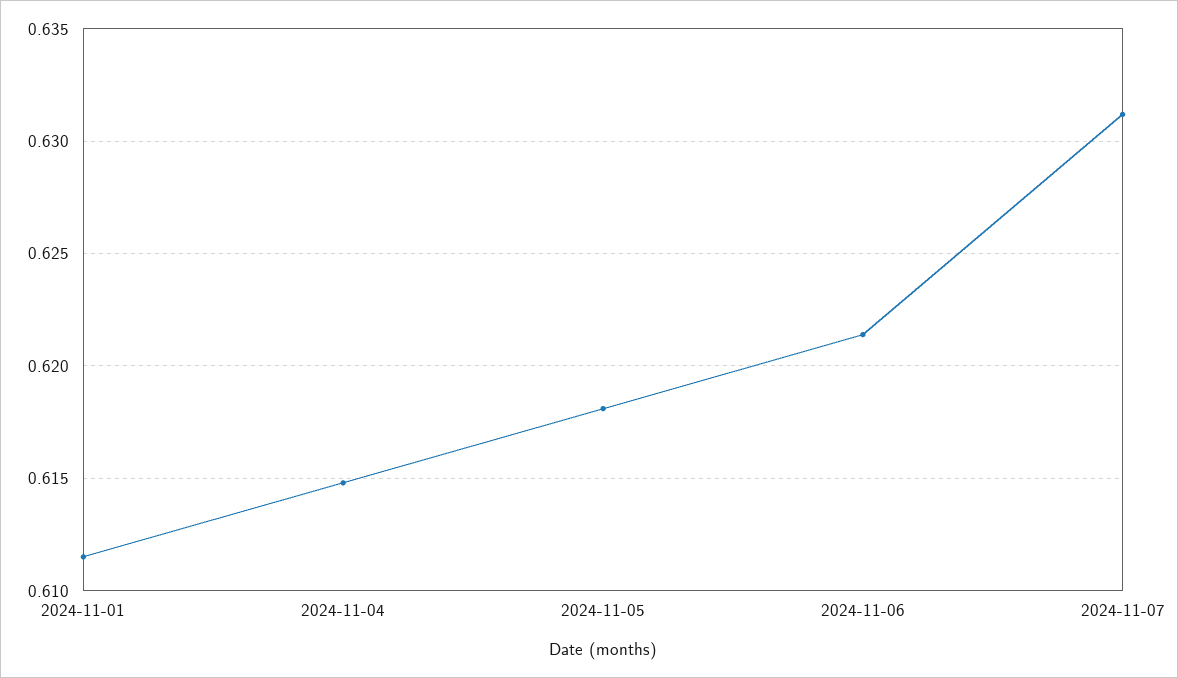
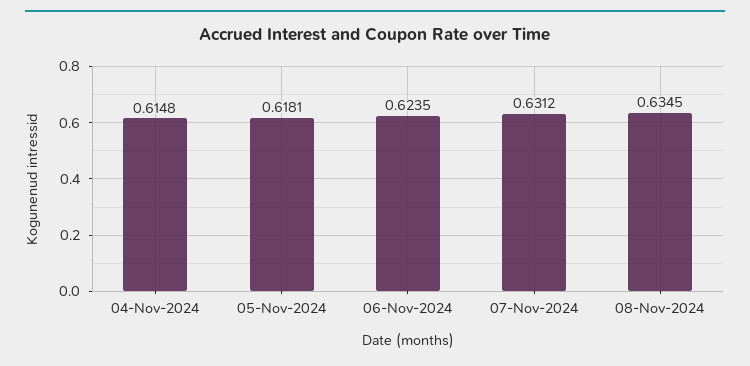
2024-11-01: 0.6115 -> none
2024-11-06: 0.6215 -> 0.6235
08-Nov-2024: none -> 0.6345

